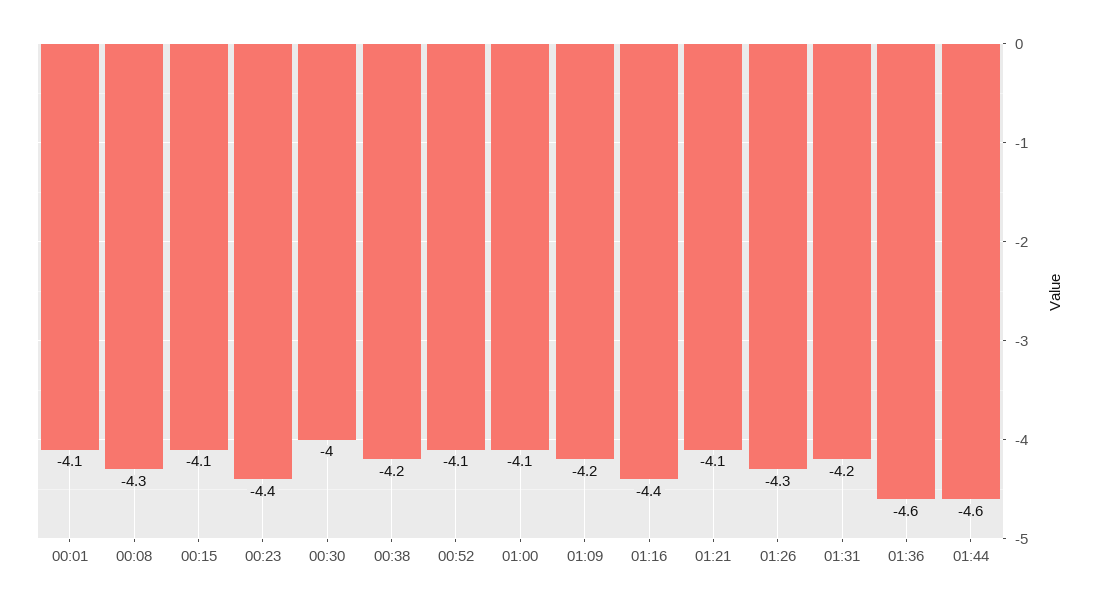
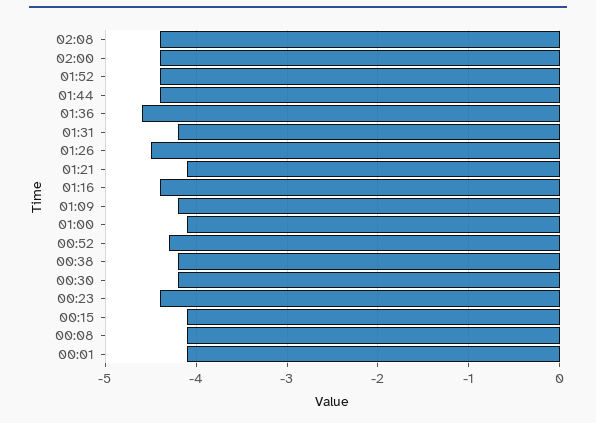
00:08: -4.3 -> -4.1
00:30: -4 -> -4.2
00:52: -4.1 -> -4.3
01:26: -4.3 -> -4.5
01:44: -4.6 -> -4.4
02:08: none -> -4.4
02:00: none -> -4.4
01:52: none -> -4.4

